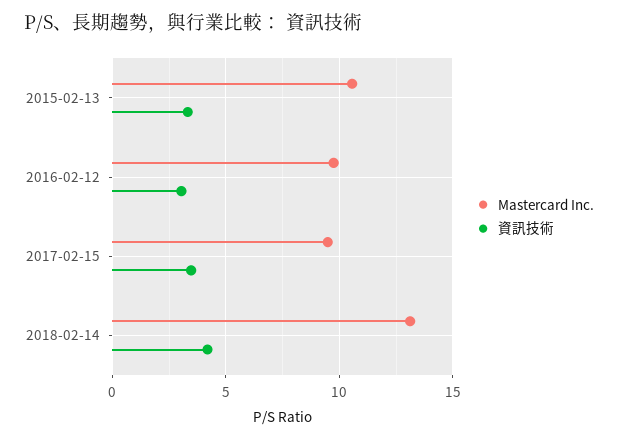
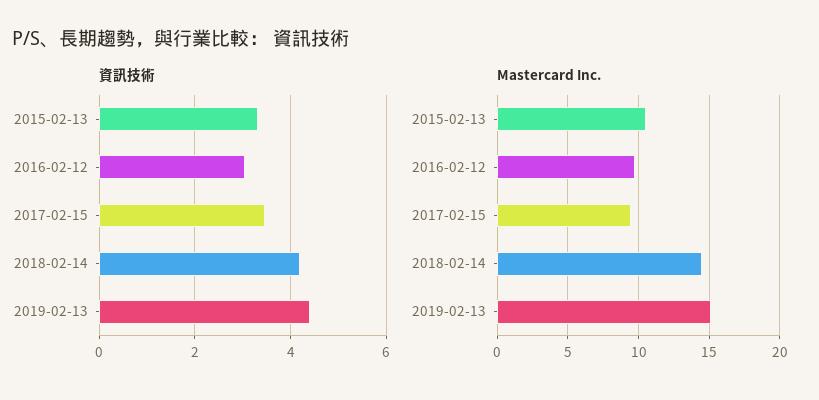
Mastercard Inc., 2018-02-14: 13 -> 14.5
資訊技術, 2019-02-13: none -> 4.4
Mastercard Inc., 2019-02-13: none -> 15

